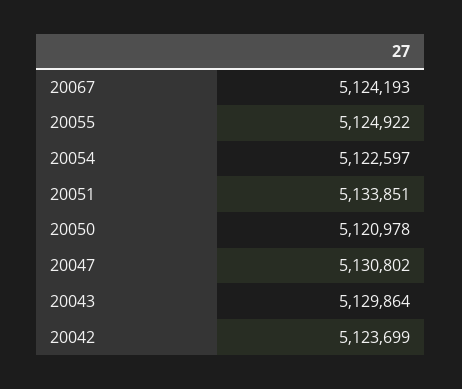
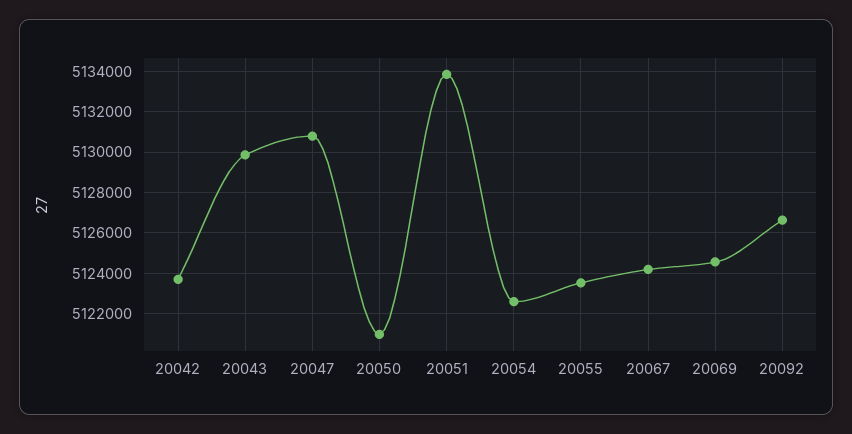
20055: 5124922 -> 5123500
20069: none -> 5124500
20092: none -> 5126500

